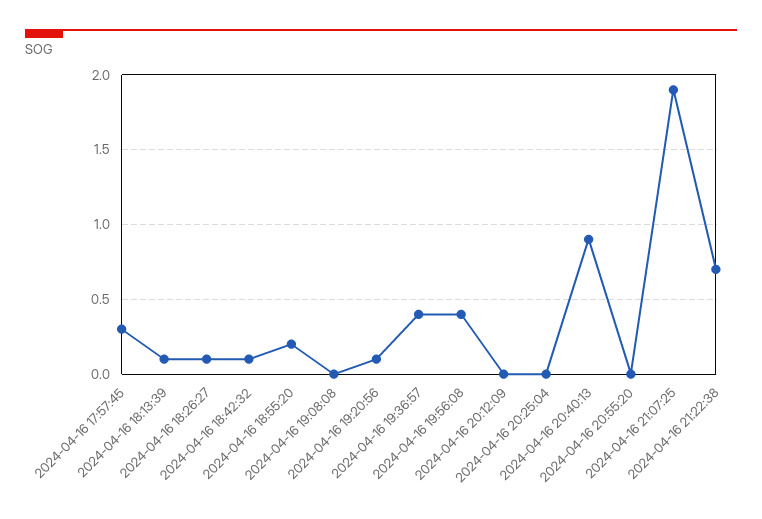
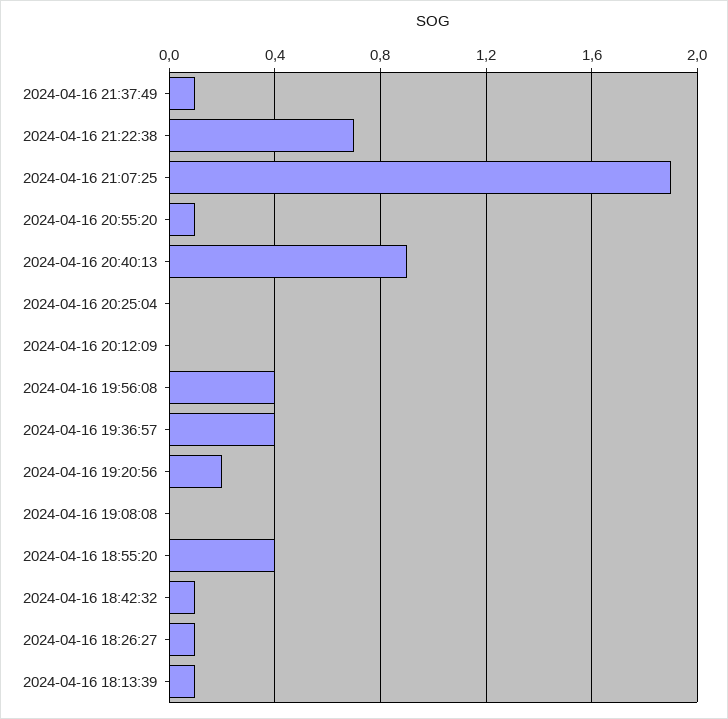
2024-04-16 17:57:45: 0.3 -> none
2024-04-16 18:55:20: 0.2 -> 0.4
2024-04-16 19:20:56: 0.1 -> 0.2
2024-04-16 20:55:20: 0 -> 0.1
2024-04-16 21:37:49: none -> 0.1

